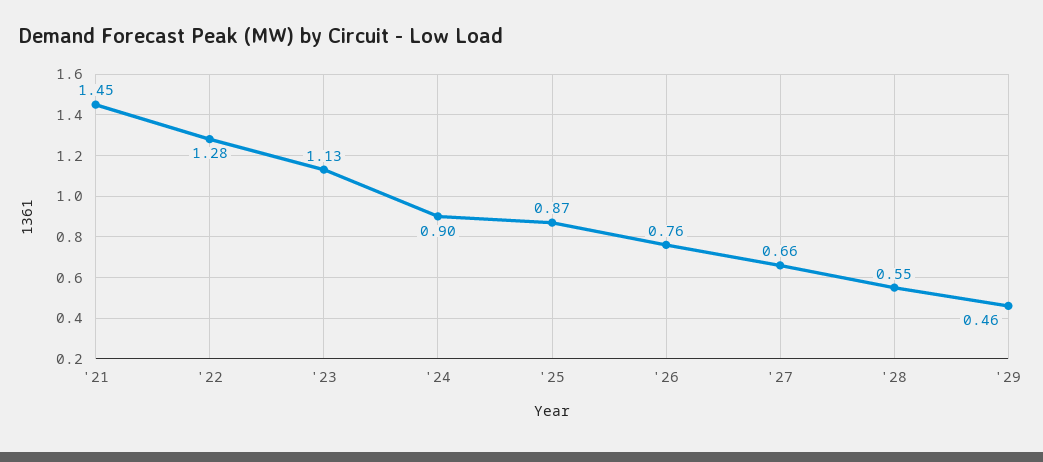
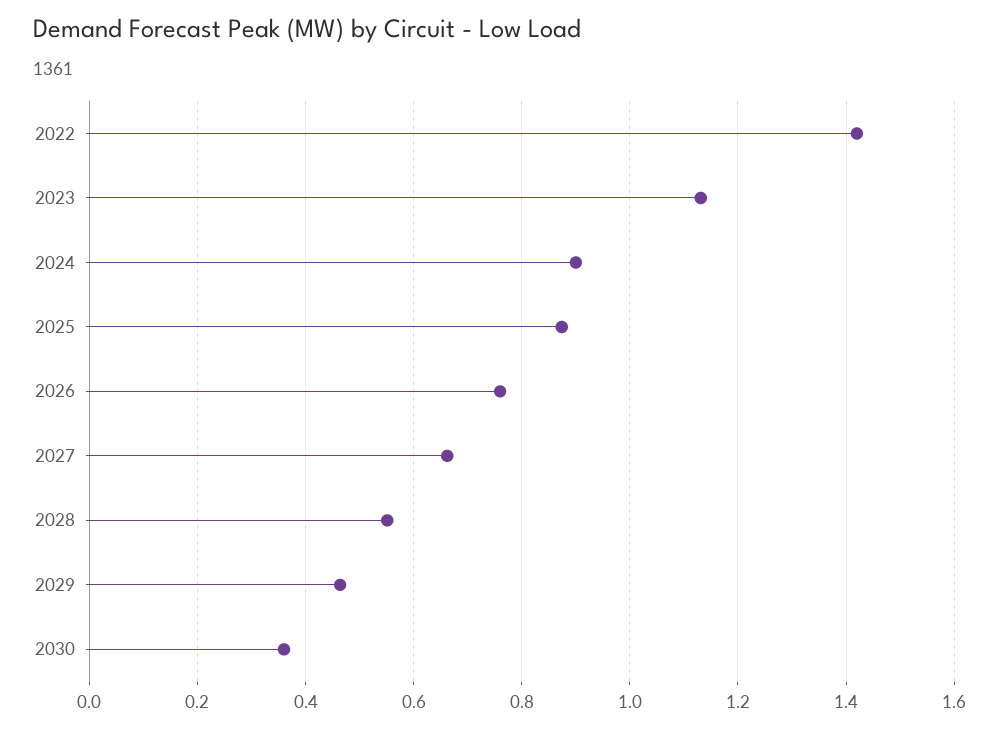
'21: 1.45 -> none
'22: 1.28 -> 1.42
2030: none -> 0.36

